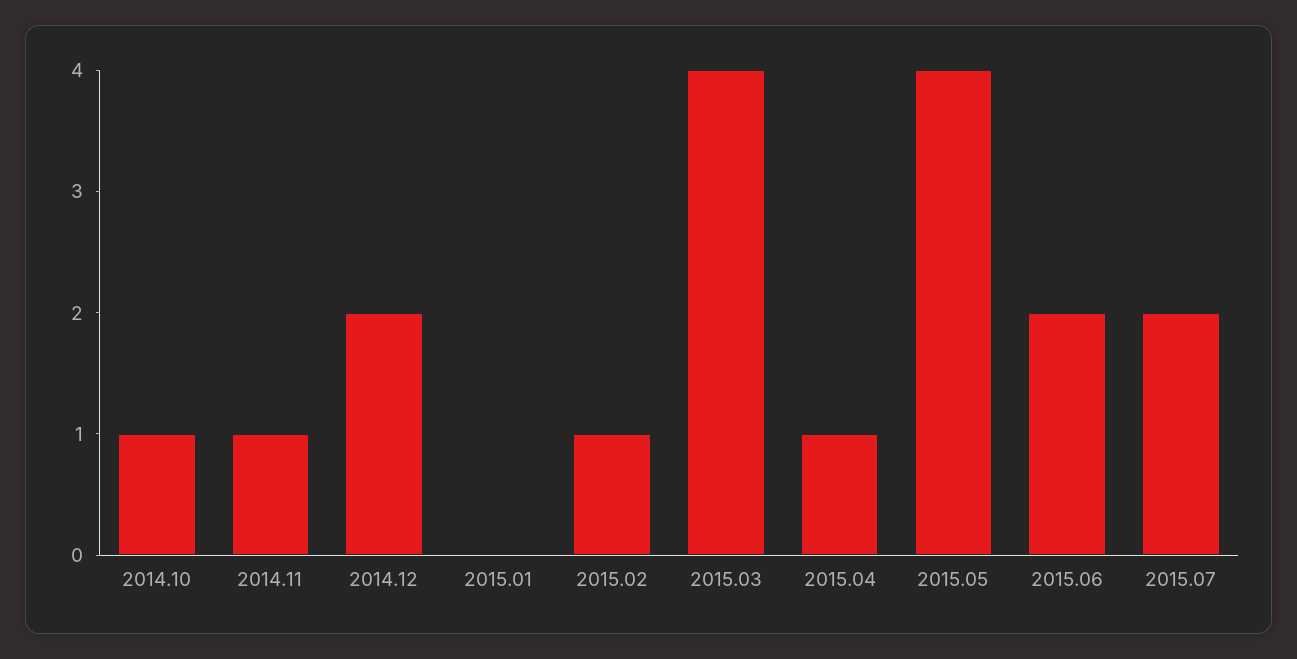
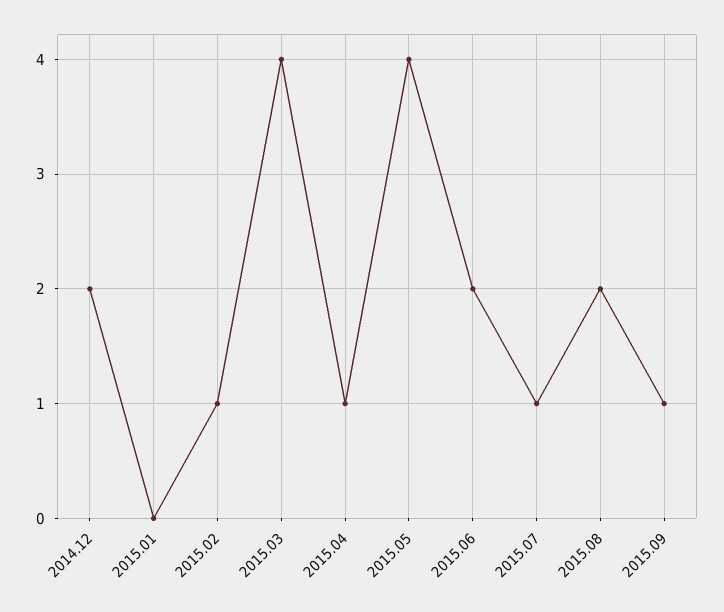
2014.10: 1 -> none
2014.11: 1 -> none
2015.07: 2 -> 1
2015.08: none -> 2
2015.09: none -> 1

